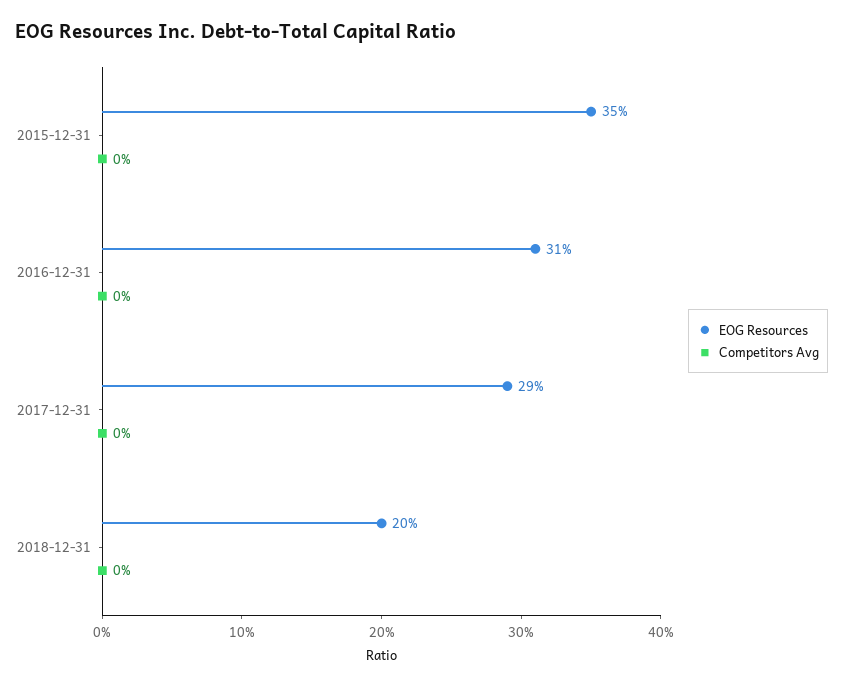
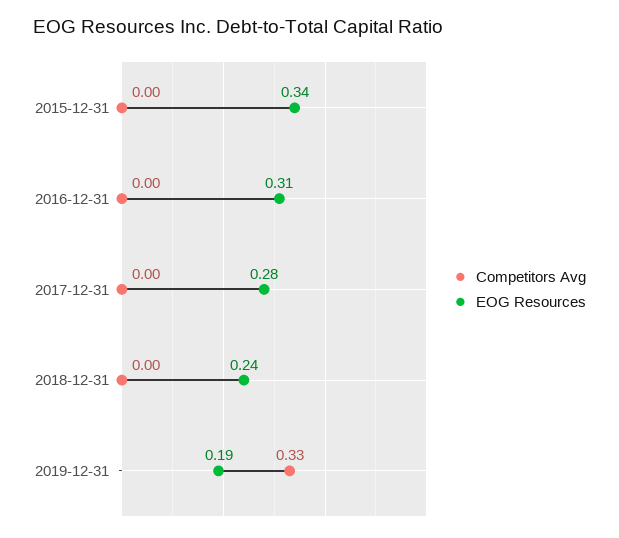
EOG Resources, 2015-12-31: 0.35 -> 0.34
EOG Resources, 2017-12-31: 0.29 -> 0.28
EOG Resources, 2018-12-31: 0.2 -> 0.24
Competitors Avg, 2019-12-31: none -> 0.33
EOG Resources, 2019-12-31: none -> 0.19

